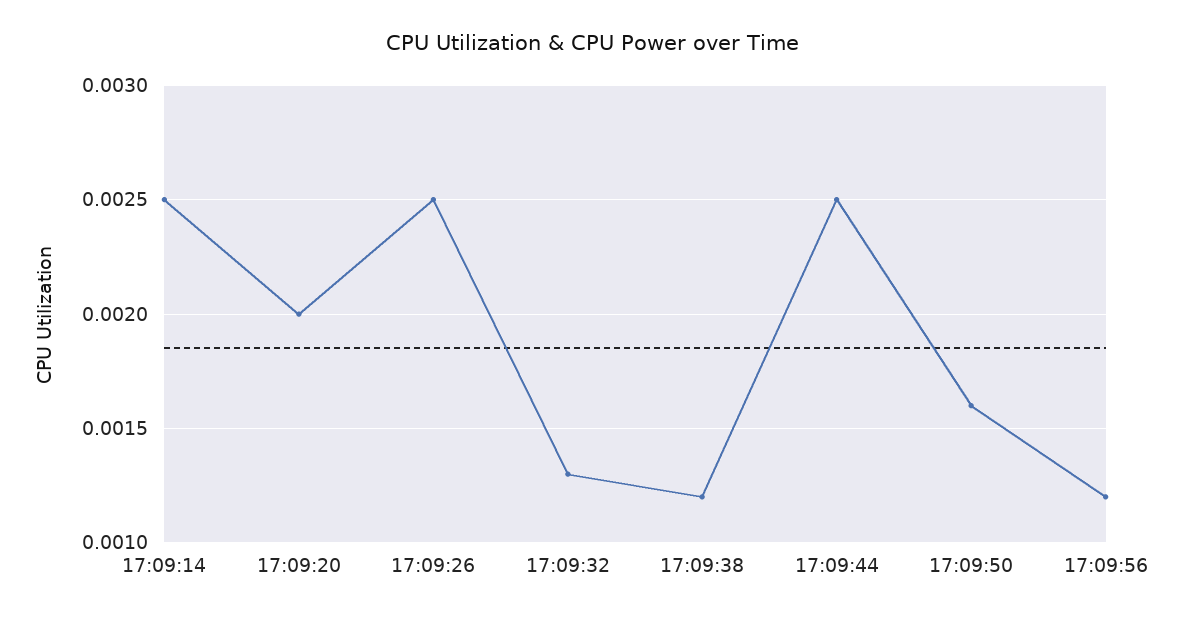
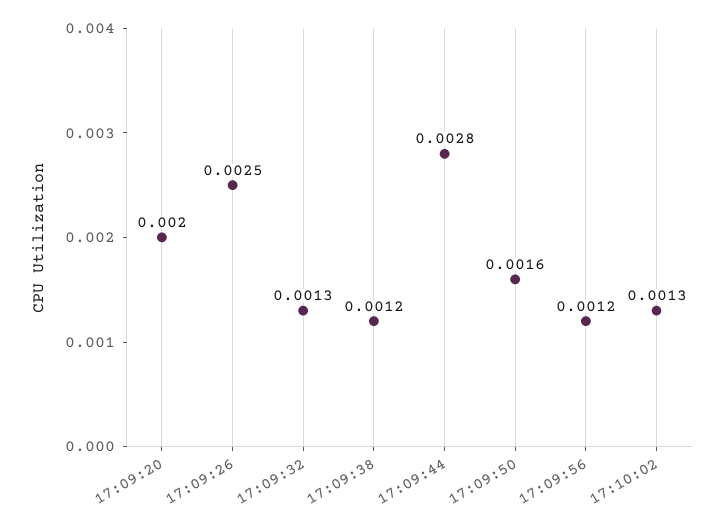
17:09:14: 0.0025 -> none
17:09:44: 0.0025 -> 0.0028
17:10:02: none -> 0.0013

